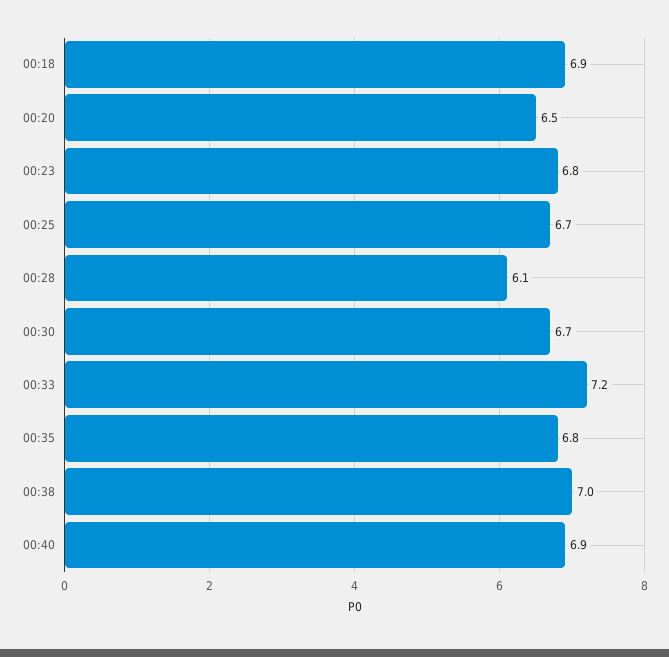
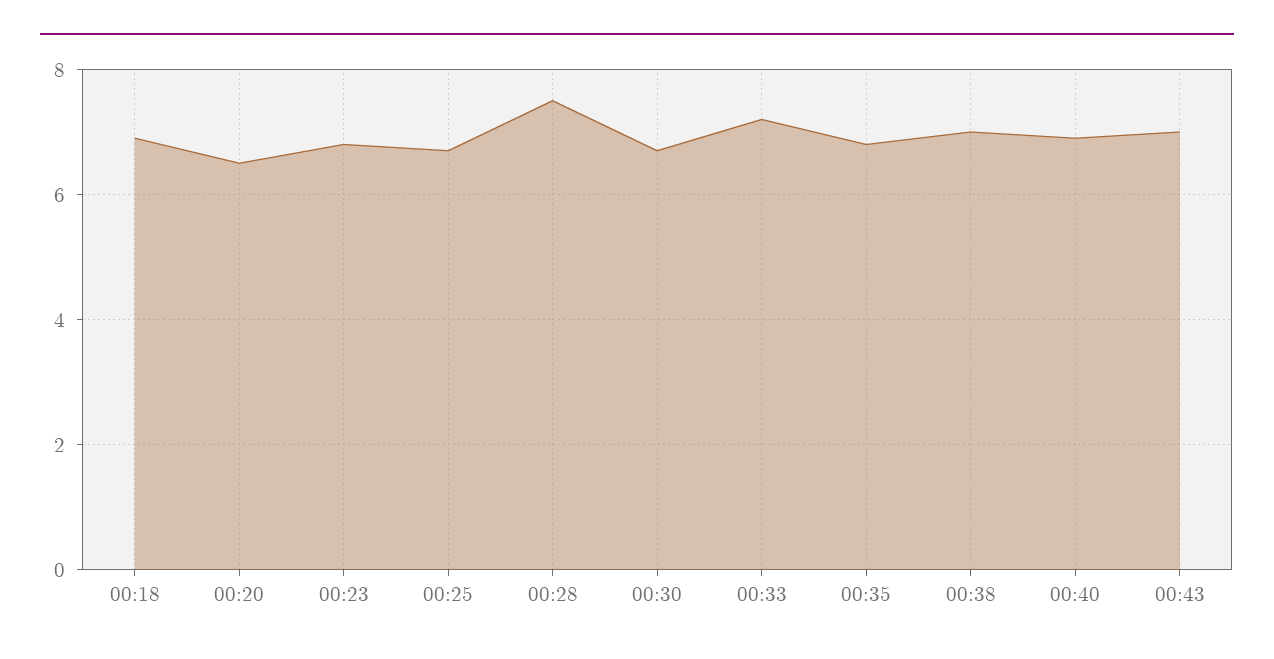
00:28: 6.1 -> 7.5
00:43: none -> 7

